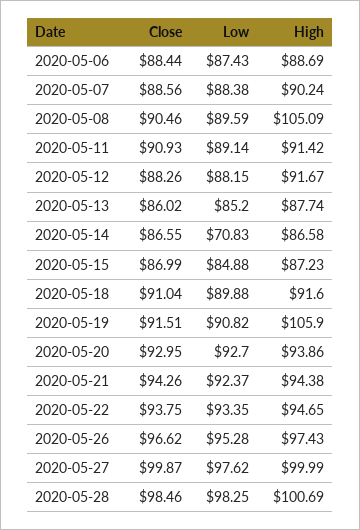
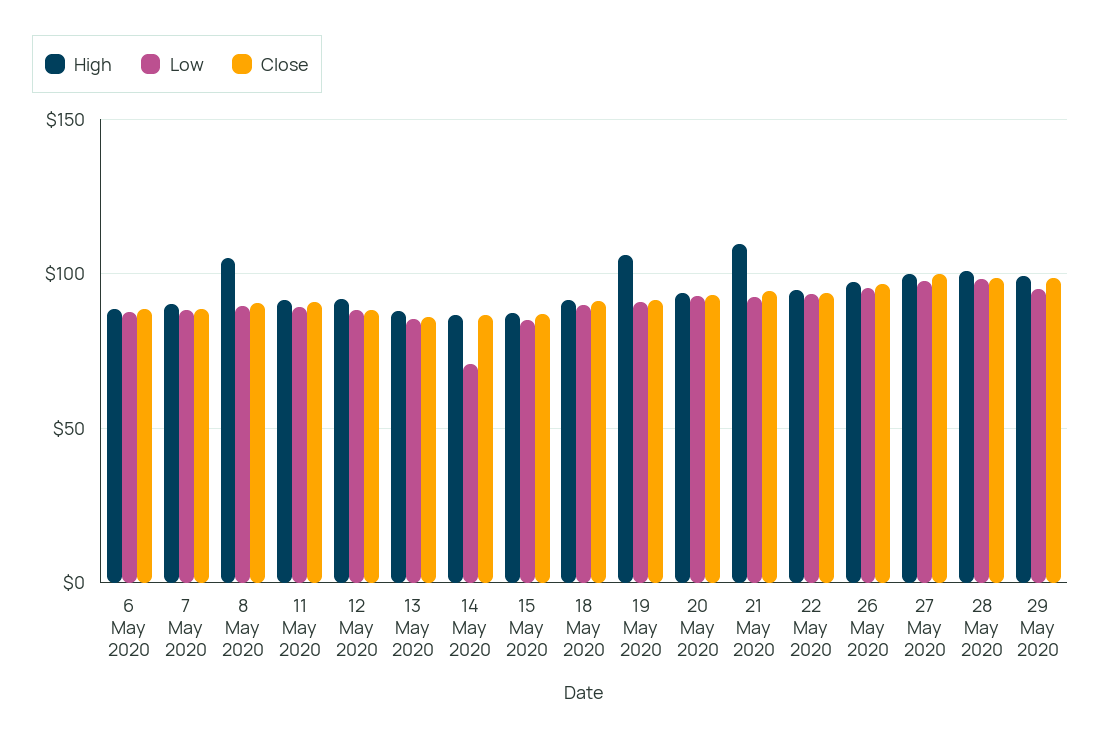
High, 2020-05-21: 94.38 -> 110
High, 29 May 2020: none -> 100
Low, 29 May 2020: none -> 95
Close, 29 May 2020: none -> 100

